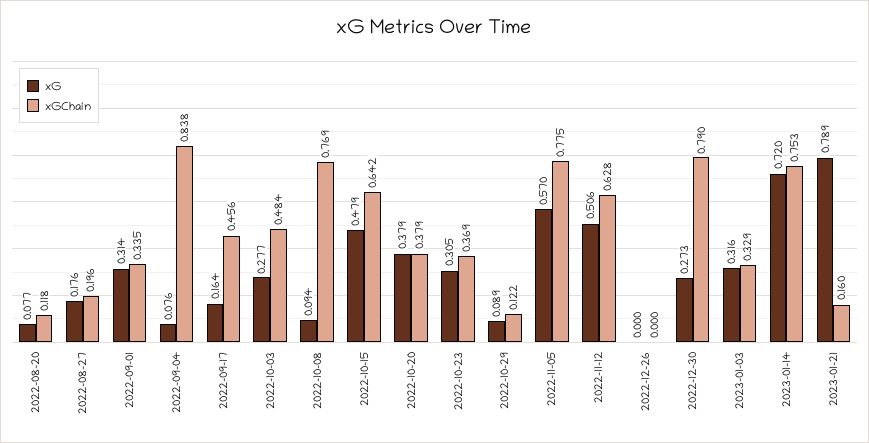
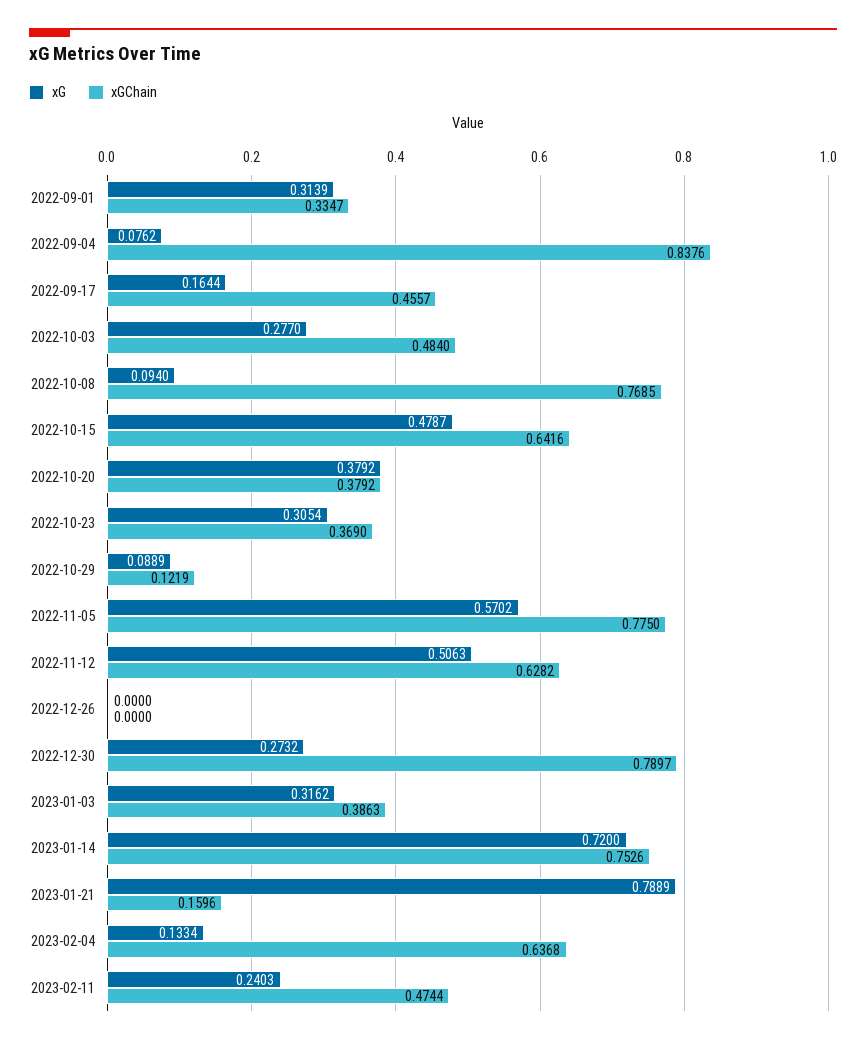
xG, 2022-08-20: 0.077 -> none
xGChain, 2022-08-20: 0.118 -> none
xG, 2022-08-27: 0.176 -> none
xGChain, 2022-08-27: 0.196 -> none
xGChain, 2023-01-03: 0.329 -> 0.3863
xG, 2023-02-04: none -> 0.1334
xGChain, 2023-02-04: none -> 0.6368
xG, 2023-02-11: none -> 0.2403
xGChain, 2023-02-11: none -> 0.4744

